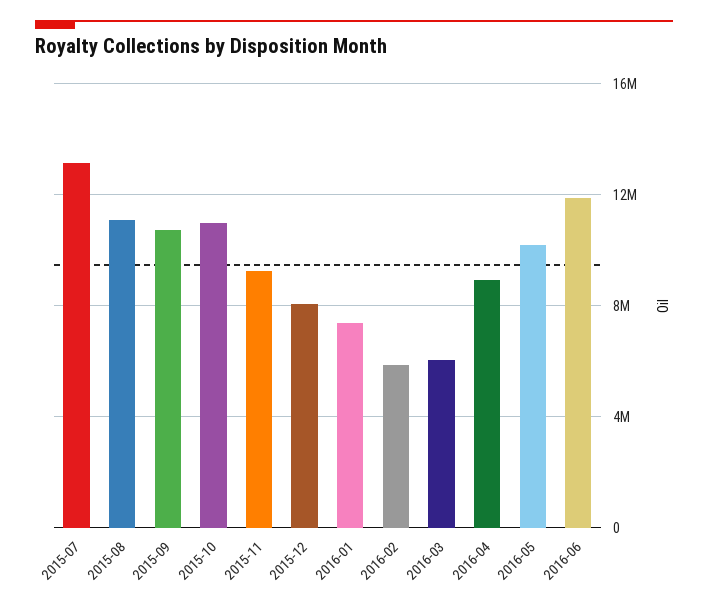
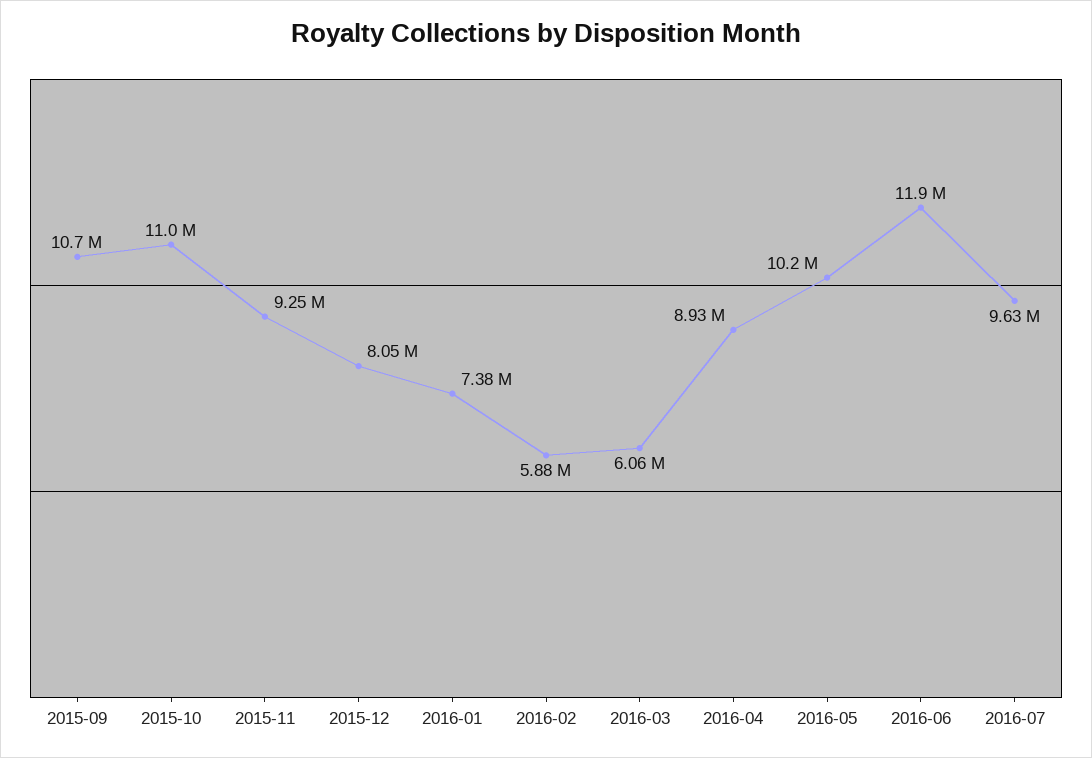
2015-07: 13000000 -> none
2015-08: 11000000 -> none
2016-07: none -> 9630000

